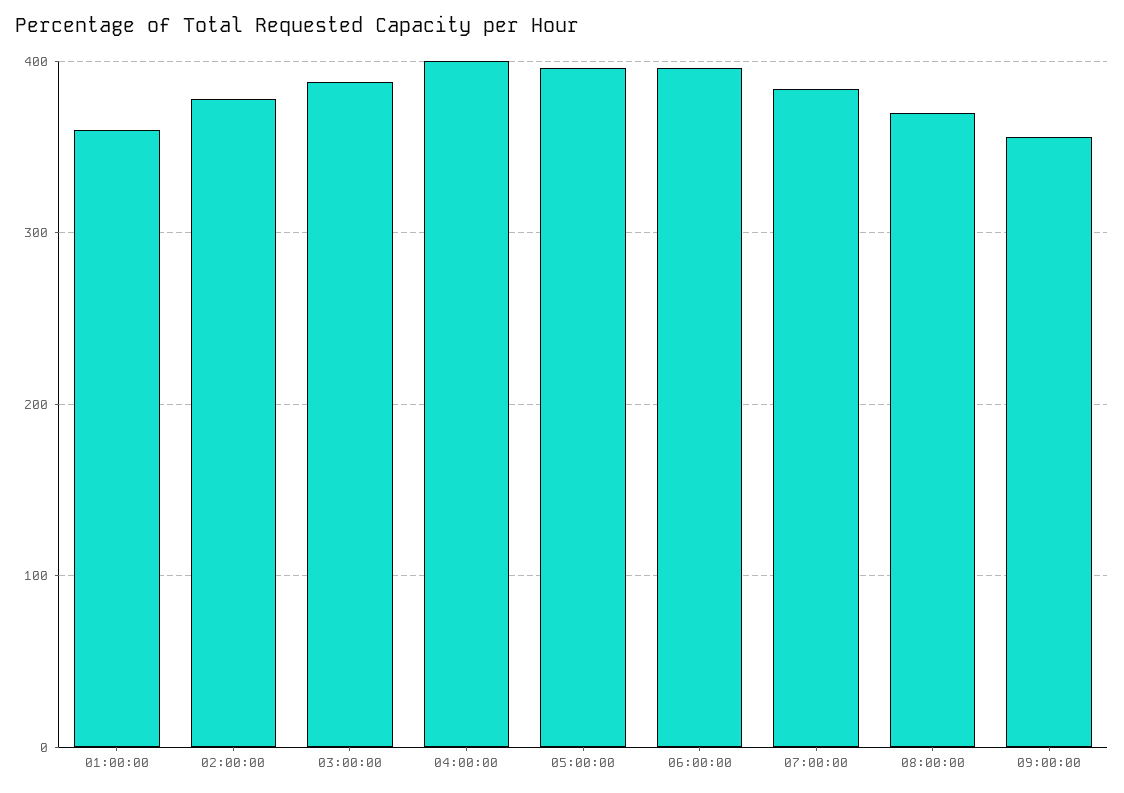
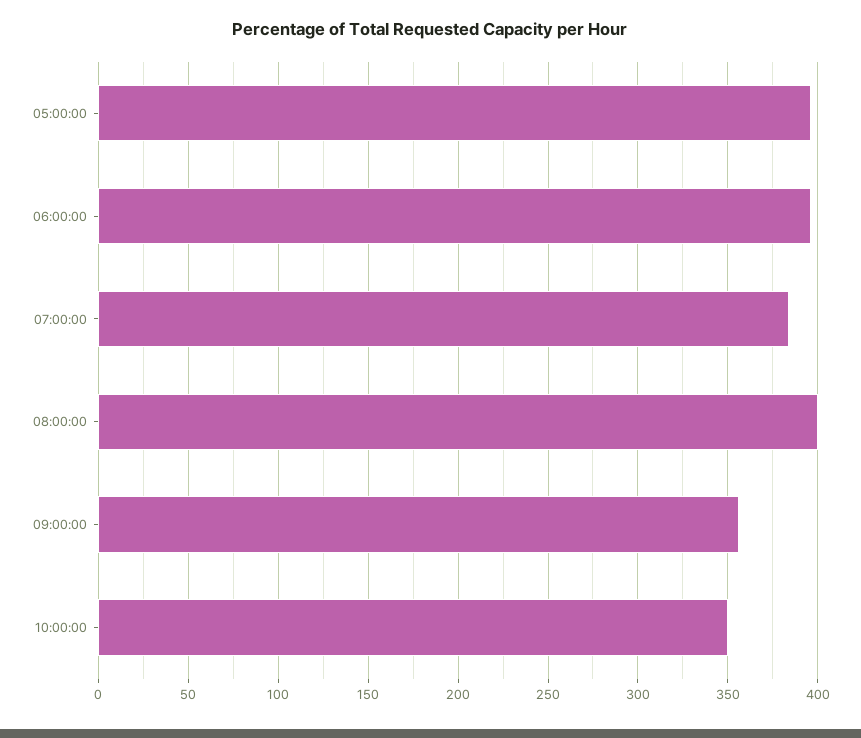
01:00:00: 360 -> none
02:00:00: 380 -> none
03:00:00: 390 -> none
04:00:00: 400 -> none
08:00:00: 370 -> 400
10:00:00: none -> 350

